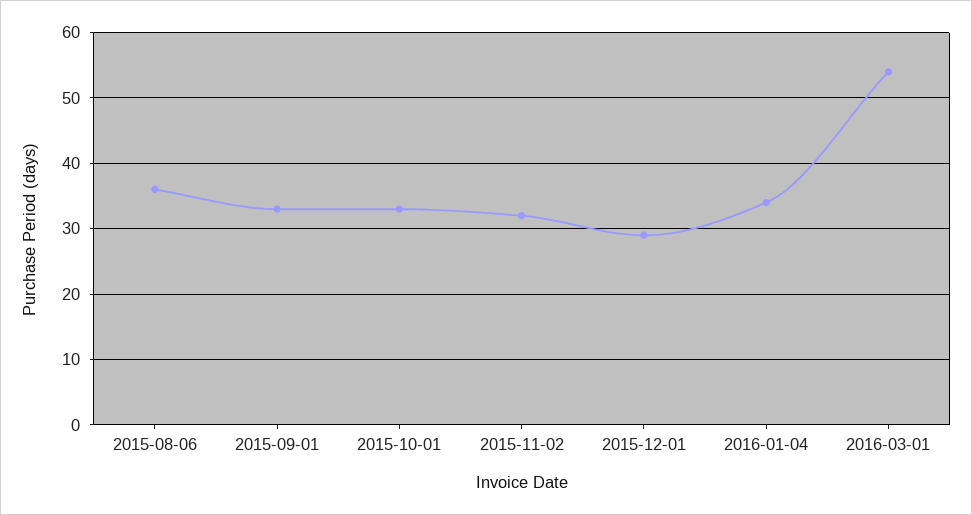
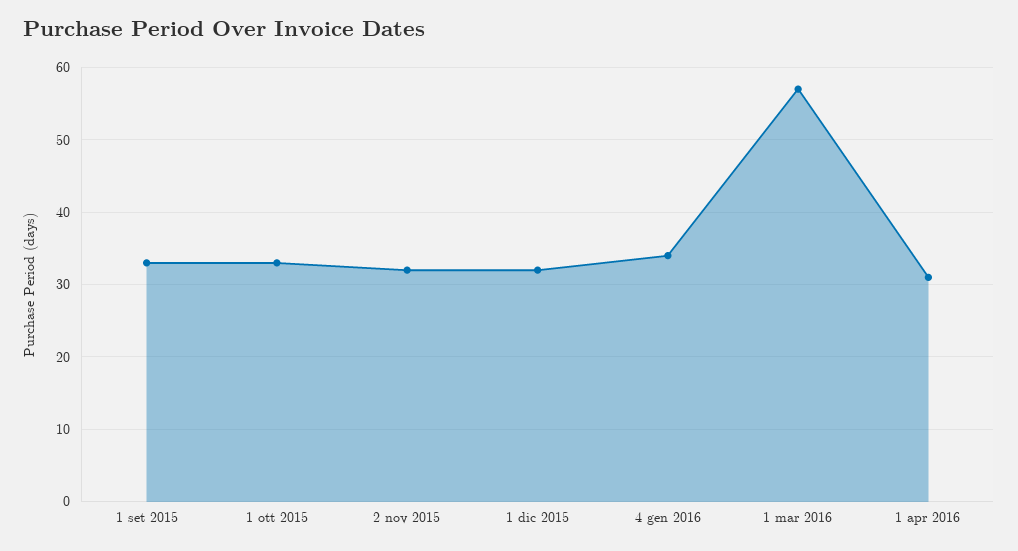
2015-08-06: 36 -> none
2015-12-01: 29 -> 32
2016-03-01: 54 -> 57
1 apr 2016: none -> 31

